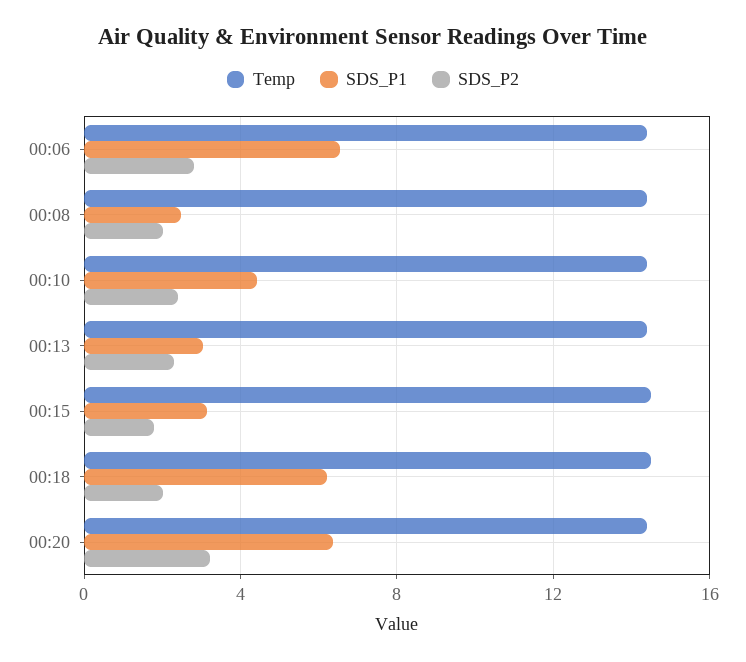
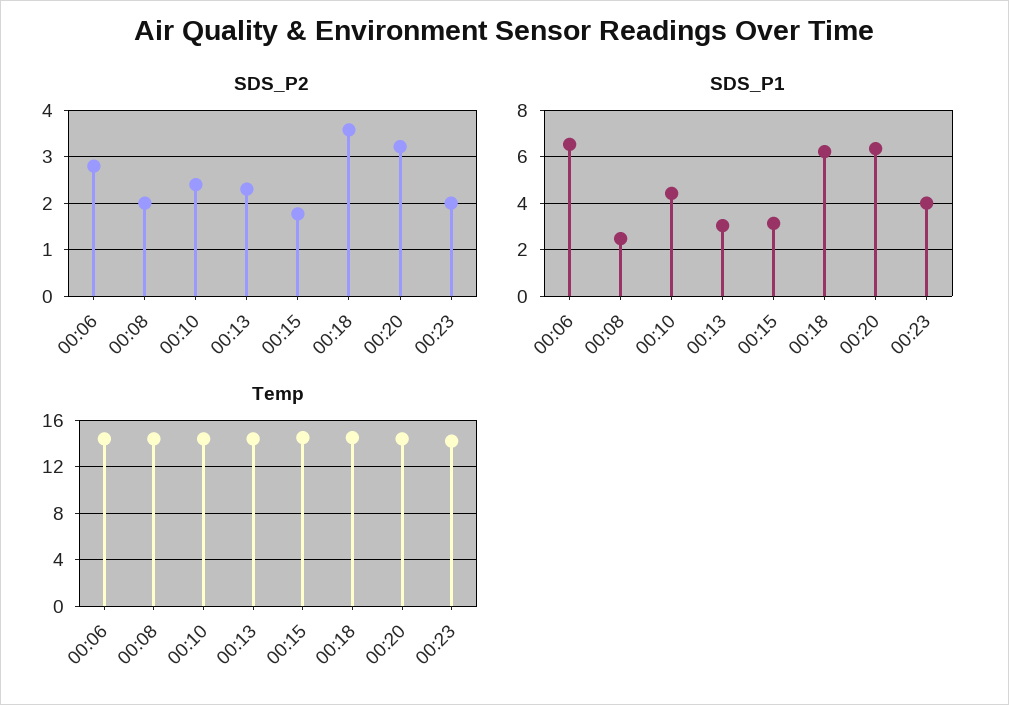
SDS_P2, 00:18: 2 -> 3.6
SDS_P2, 00:23: none -> 2
SDS_P1, 00:23: none -> 4
Temp, 00:23: none -> 14

